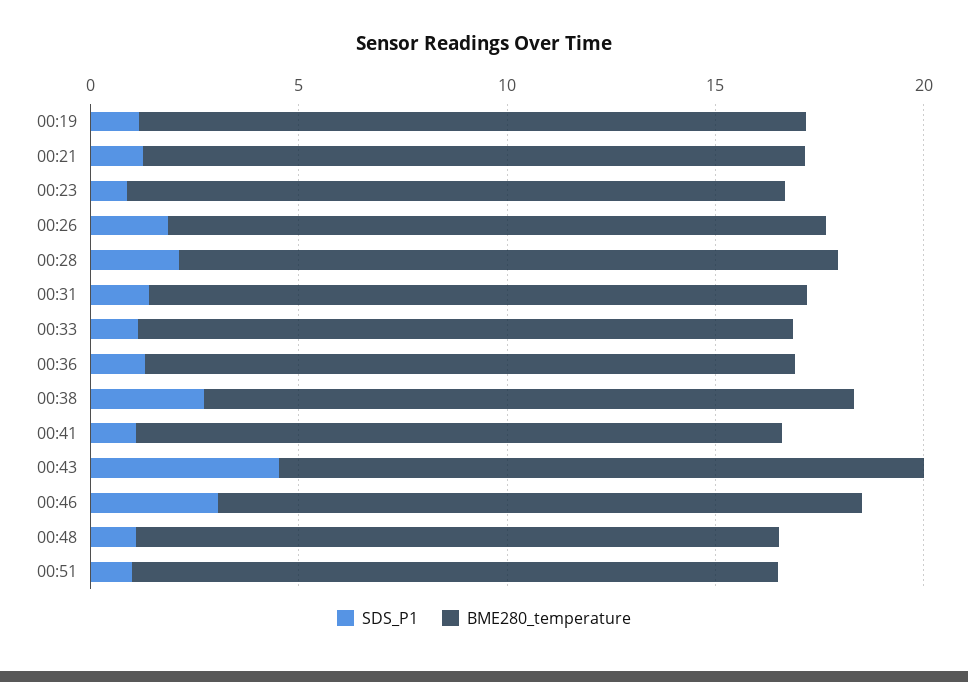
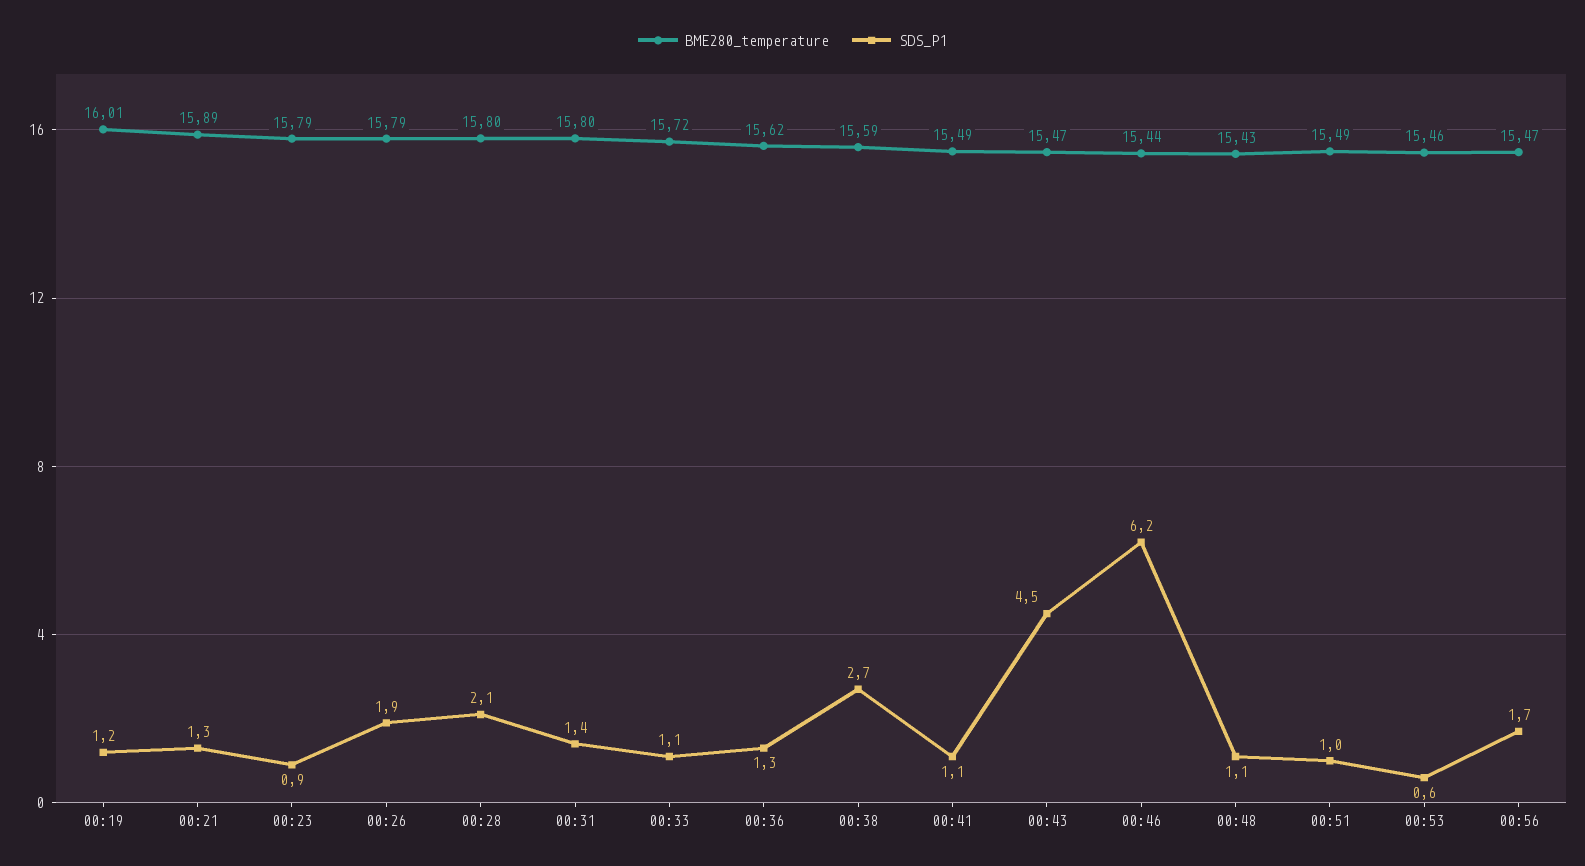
SDS_P1, 00:46: 3 -> 6.2
BME280_temperature, 00:53: none -> 15.46
SDS_P1, 00:53: none -> 0.6
BME280_temperature, 00:56: none -> 15.47
SDS_P1, 00:56: none -> 1.7

